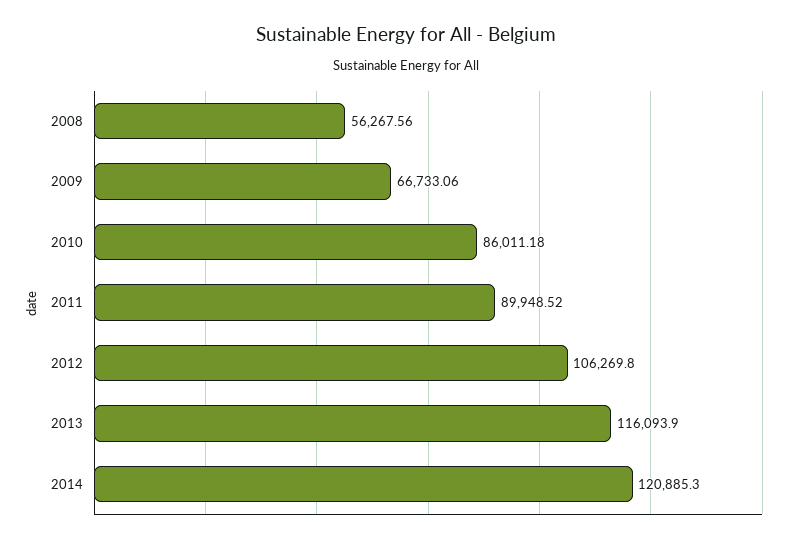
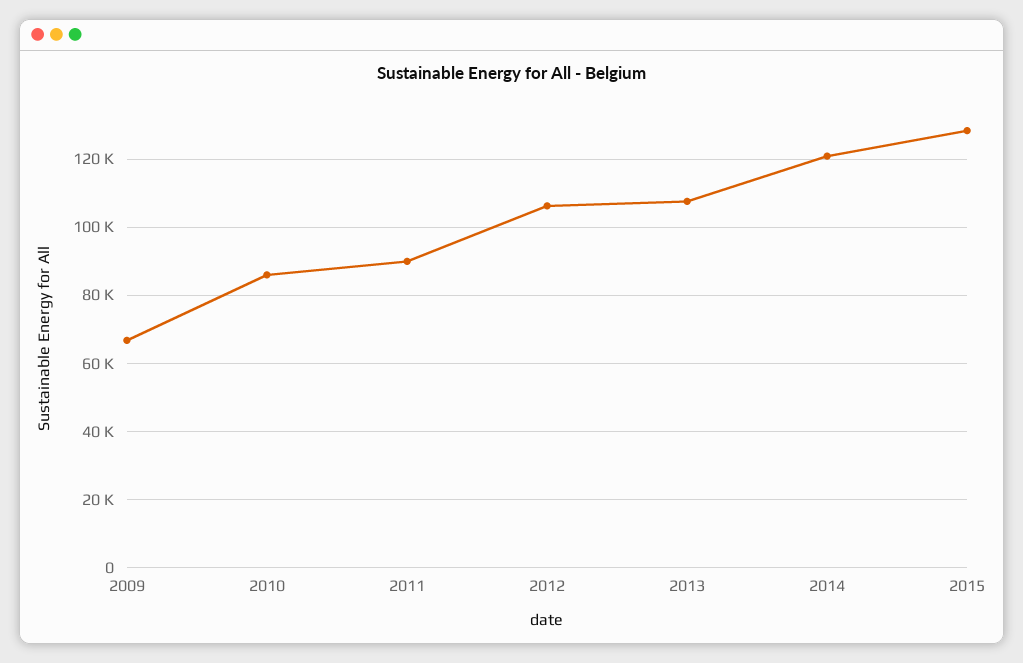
2008: 56267.56 -> none
2013: 116093.9 -> 108000
2015: none -> 128000

